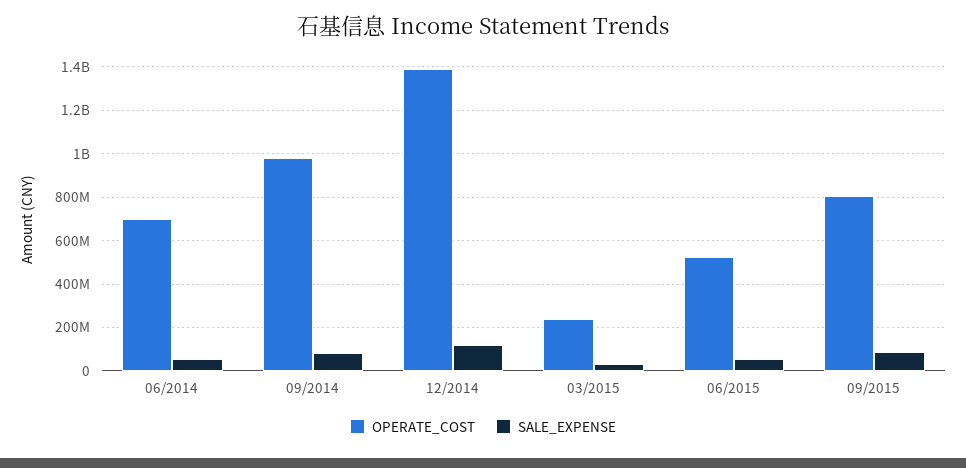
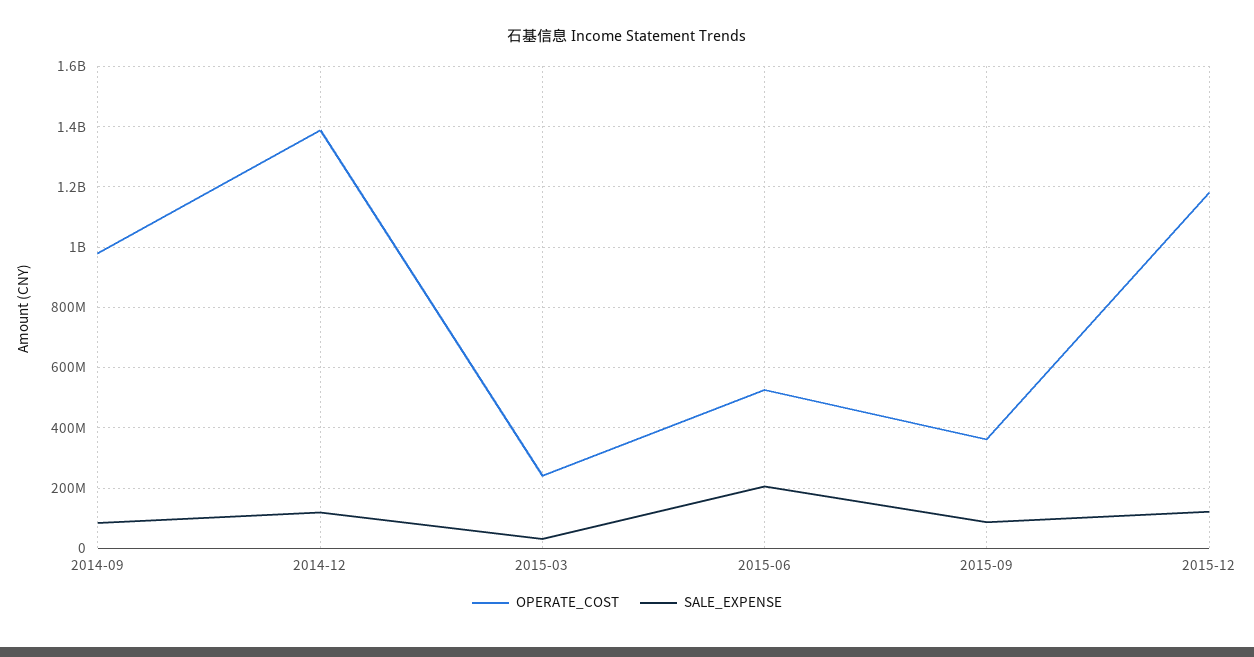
OPERATE_COST, 06/2014: 700000000 -> none
SALE_EXPENSE, 06/2014: 50000000 -> none
SALE_EXPENSE, 06/2015: 50000000 -> 200000000
OPERATE_COST, 09/2015: 800000000 -> 360000000
OPERATE_COST, 2015-12: none -> 1180000000
SALE_EXPENSE, 2015-12: none -> 120000000

